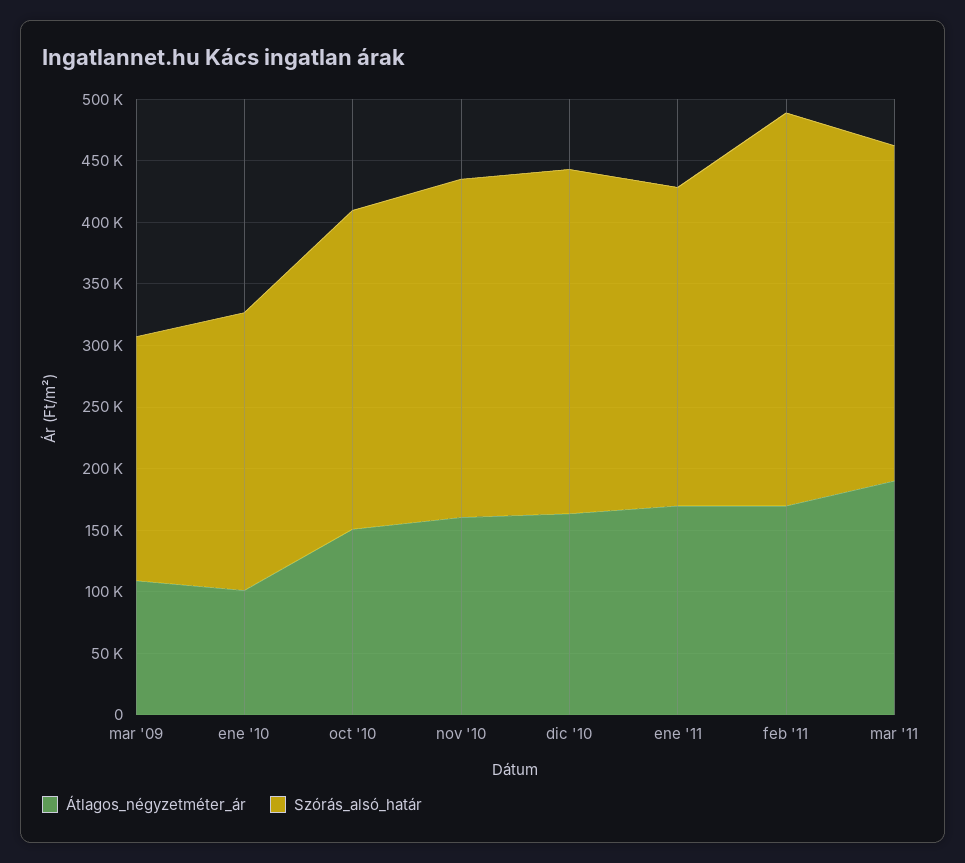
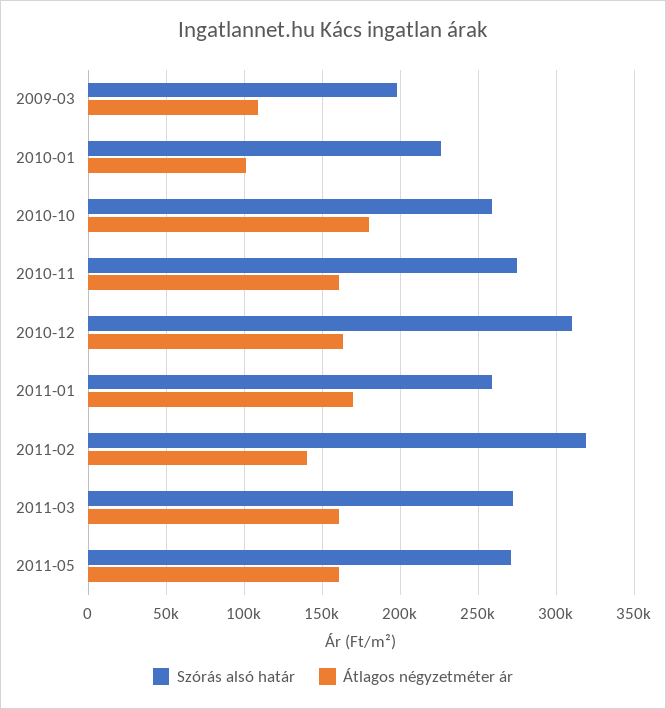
Átlagos_négyzetméter_ár, oct '10: 150000 -> 180000
Szórás_alsó_határ, dic '10: 280000 -> 310000
Átlagos_négyzetméter_ár, feb '11: 170000 -> 140000
Átlagos_négyzetméter_ár, mar '11: 190000 -> 160000
Szórás_alsó_határ, 2011-05: none -> 270000
Átlagos_négyzetméter_ár, 2011-05: none -> 160000

